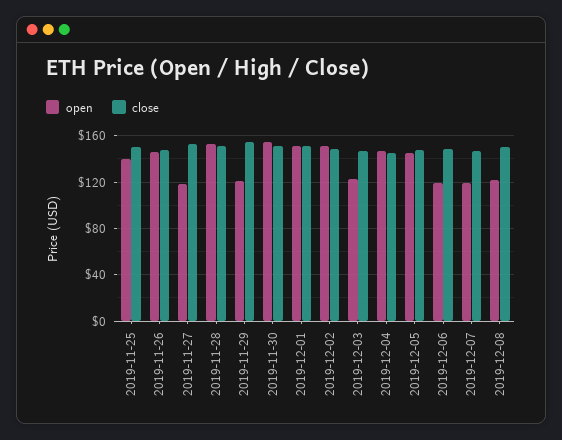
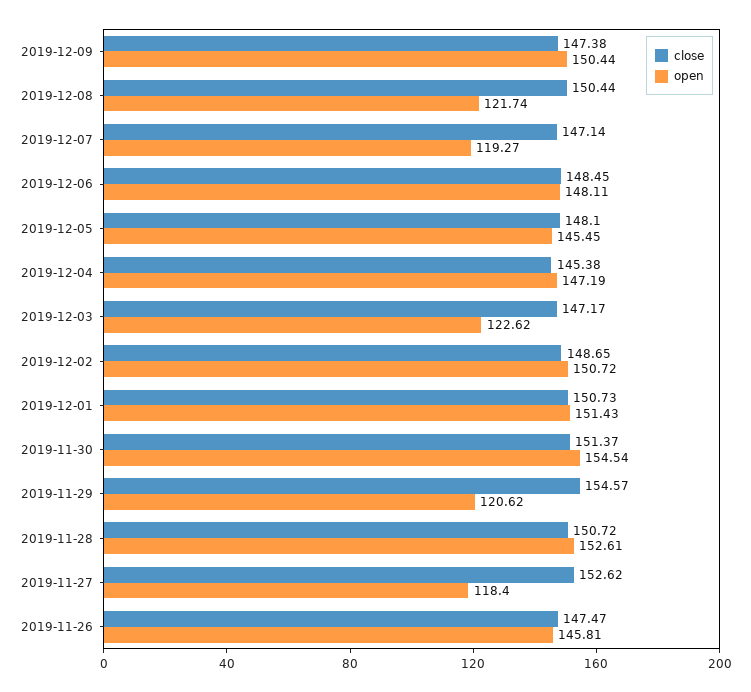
open, 2019-11-25: 140 -> none
close, 2019-11-25: 150 -> none
open, 2019-12-06: 120 -> 148.11
close, 2019-12-09: none -> 147.38
open, 2019-12-09: none -> 150.44

